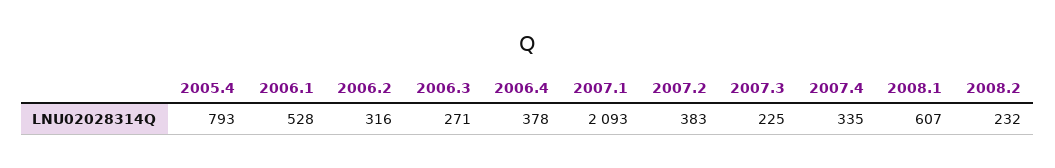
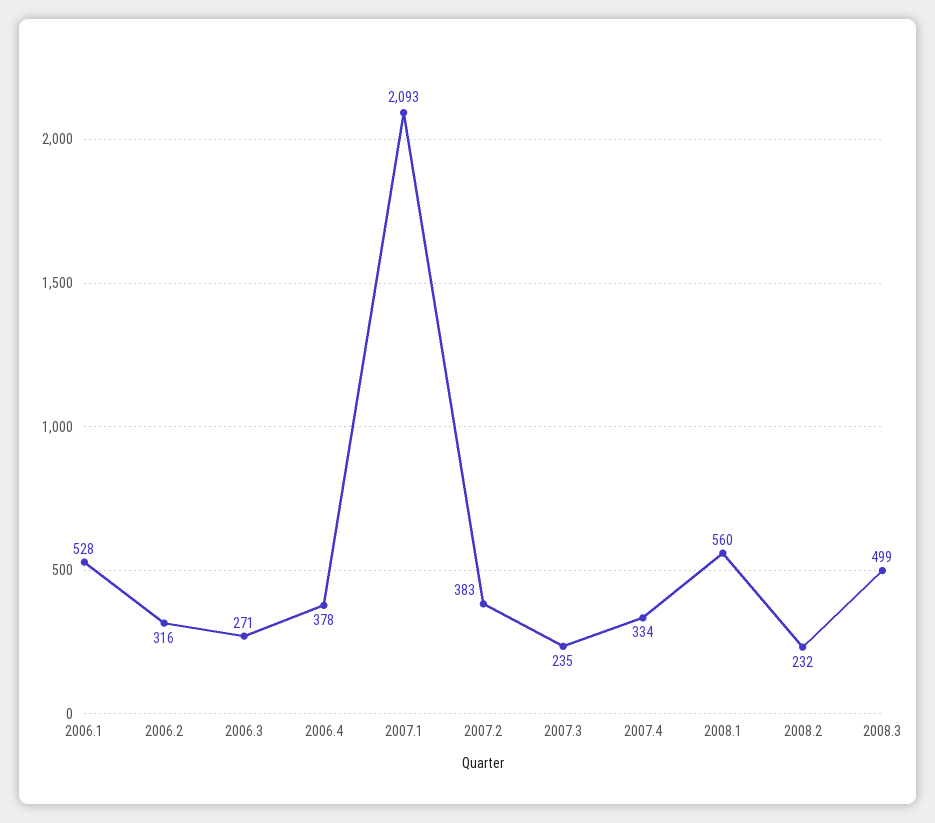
2005.4: 793 -> none
2007.3: 225 -> 235
2007.4: 335 -> 334
2008.1: 607 -> 560
2008.3: none -> 499

